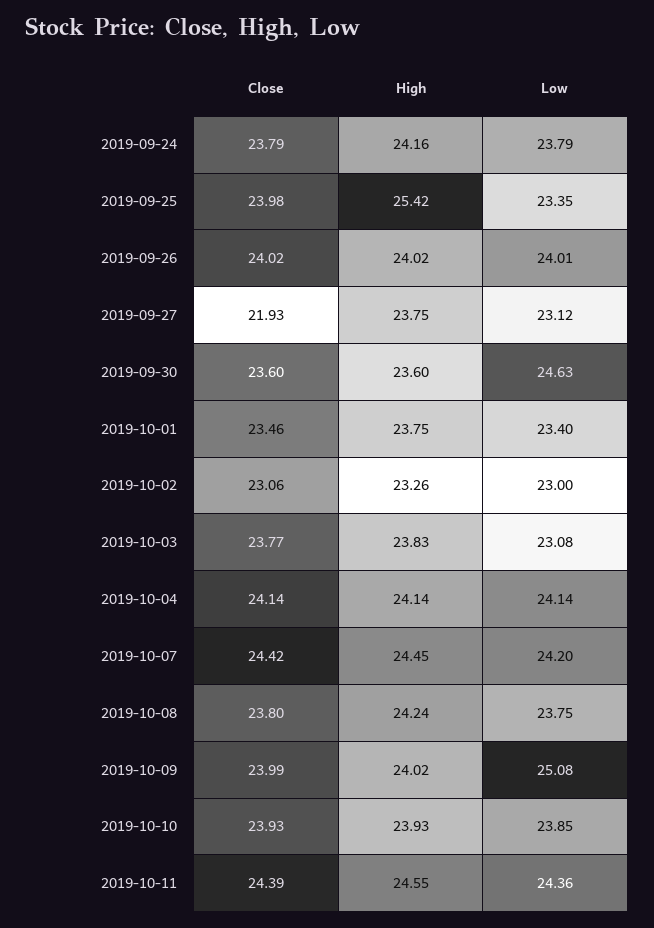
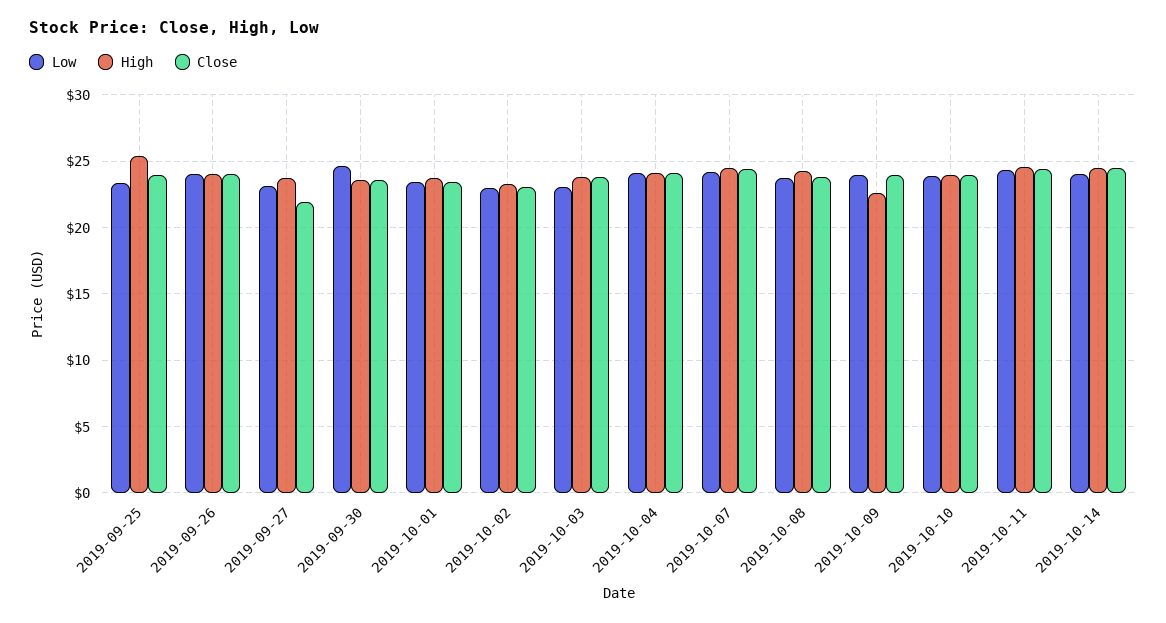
Close, 2019-09-24: 23.79 -> none
High, 2019-09-24: 24.16 -> none
Low, 2019-09-24: 23.79 -> none
High, 2019-10-09: 24.02 -> 22.5
Low, 2019-10-09: 25.08 -> 24
Low, 2019-10-14: none -> 24
High, 2019-10-14: none -> 24.5
Close, 2019-10-14: none -> 24.5

